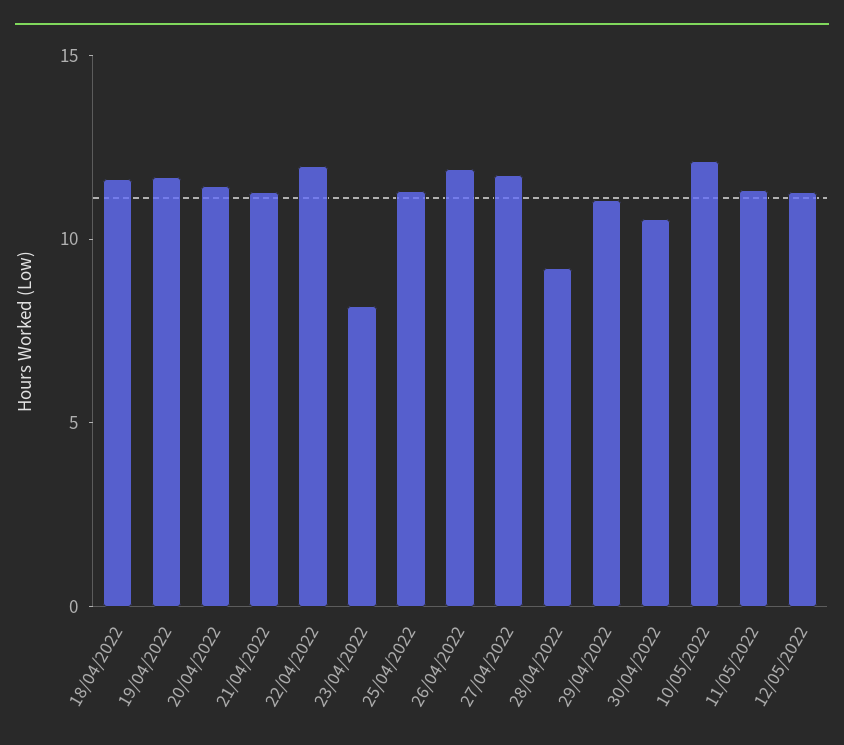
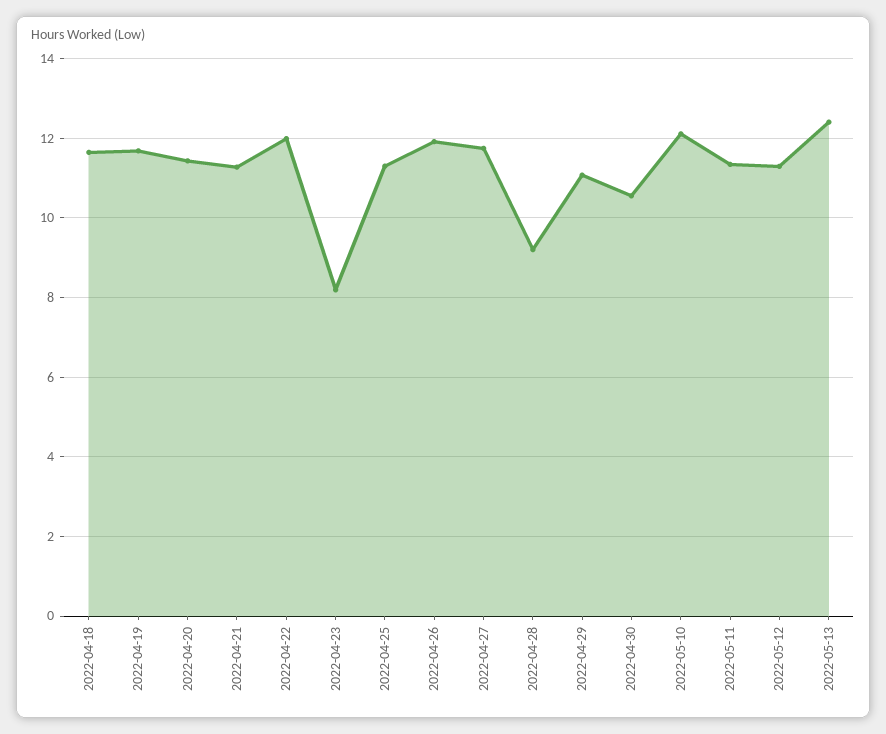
2022-05-13: none -> 12.4

